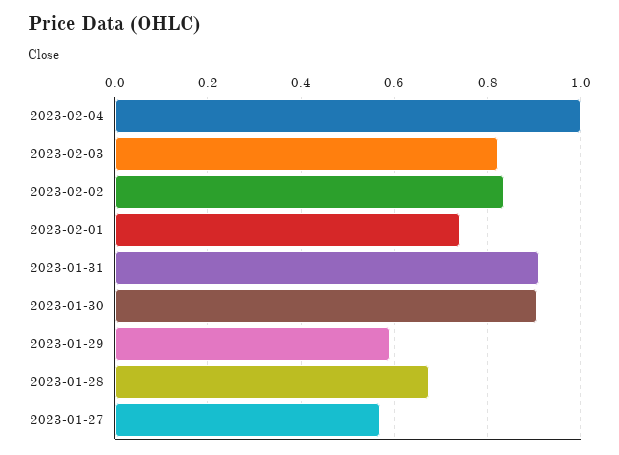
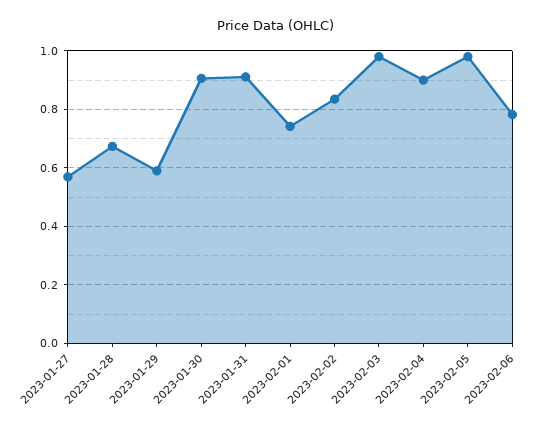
2023-02-04: 1 -> 0.9
2023-02-03: 0.82 -> 0.975
2023-02-05: none -> 0.975
2023-02-06: none -> 0.775

